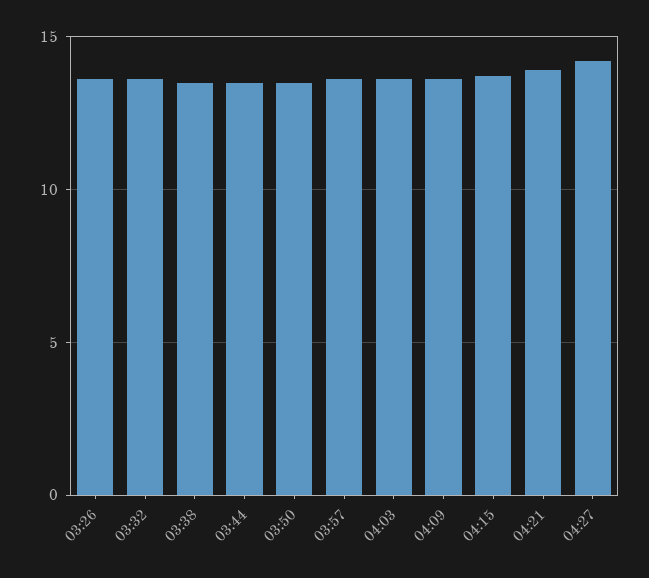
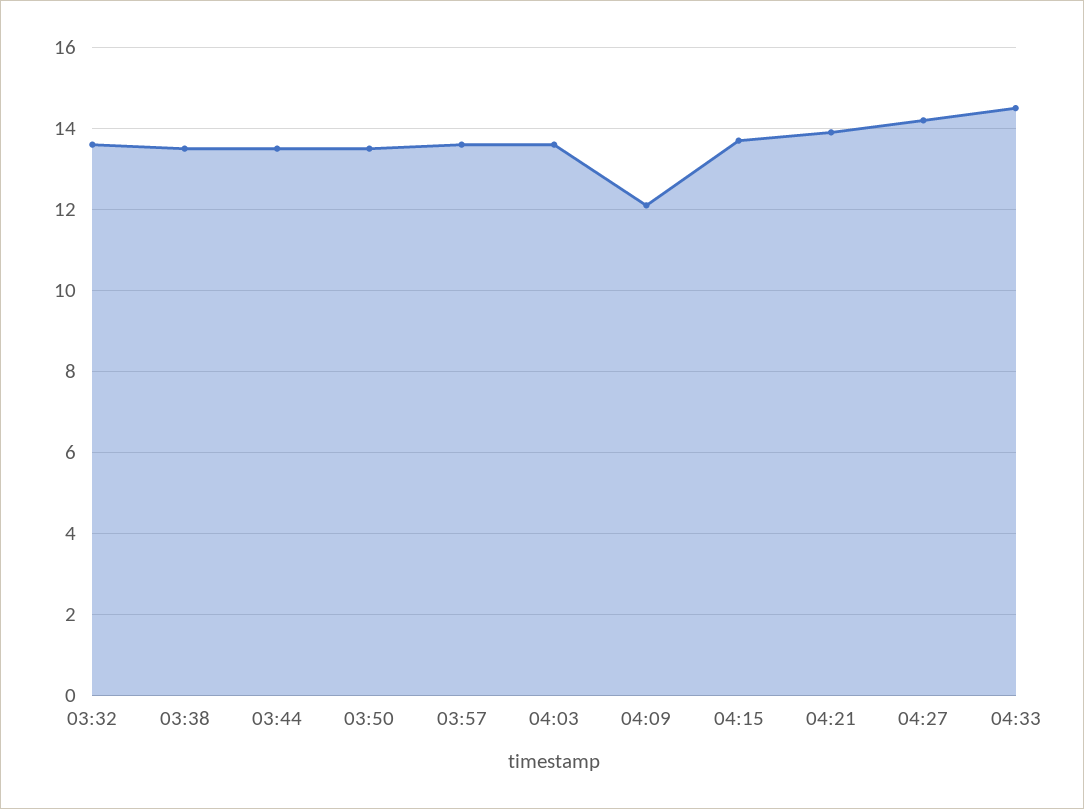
03:26: 13.5 -> none
04:09: 13.5 -> 12
04:33: none -> 14.5

